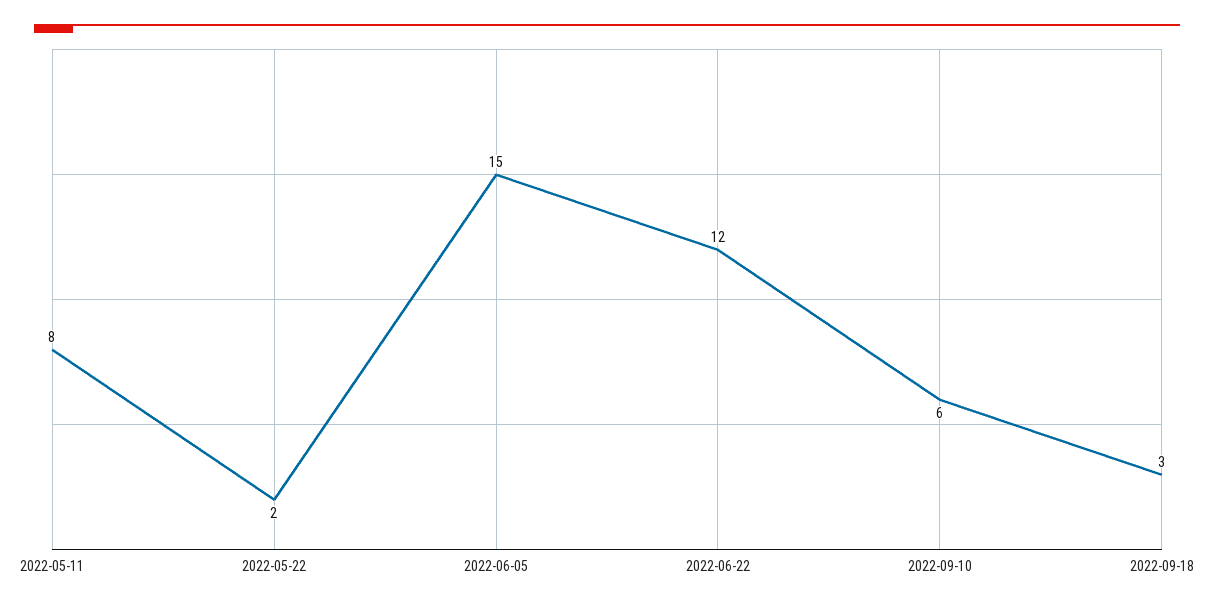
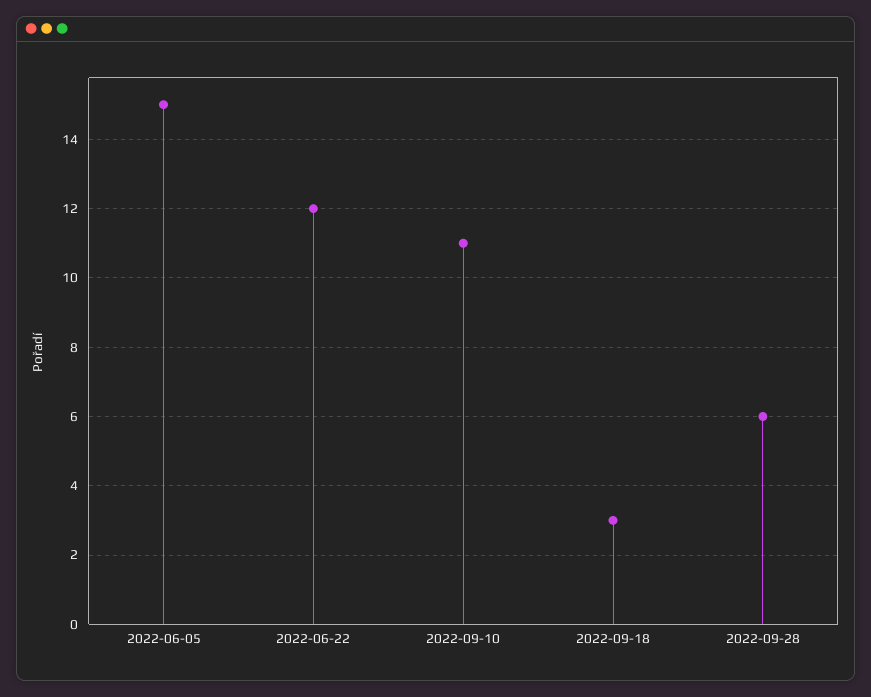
2022-05-11: 8 -> none
2022-05-22: 2 -> none
2022-09-10: 6 -> 11
2022-09-28: none -> 6

